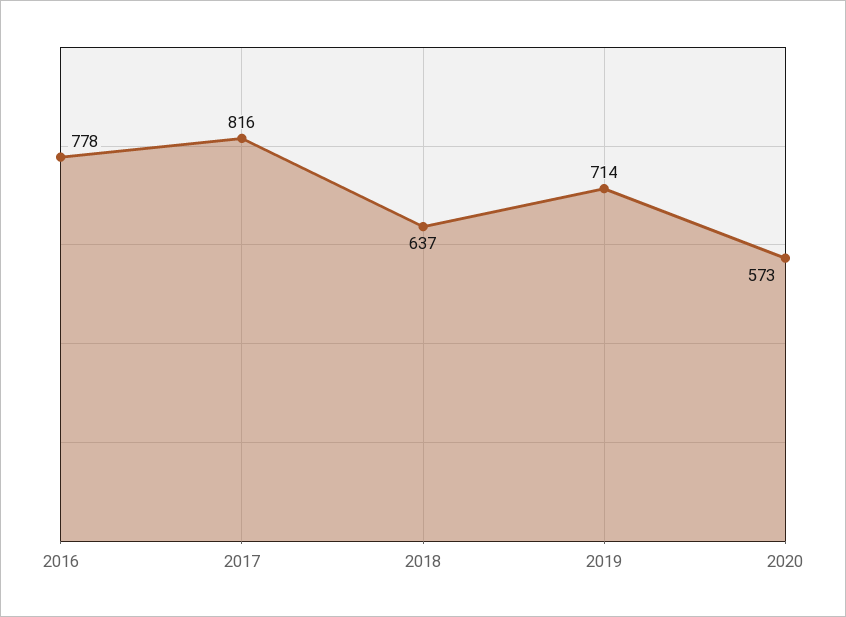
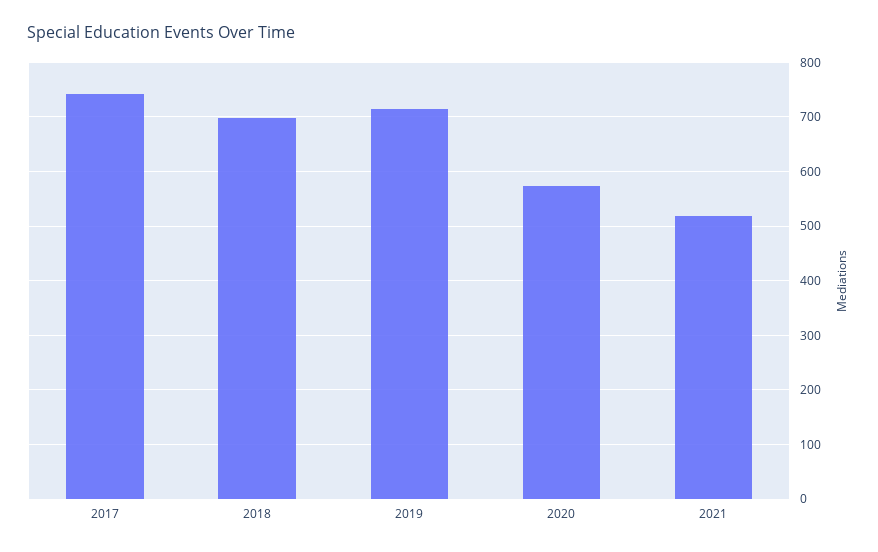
2016: 778 -> none
2017: 816 -> 740
2018: 637 -> 700
2021: none -> 520

